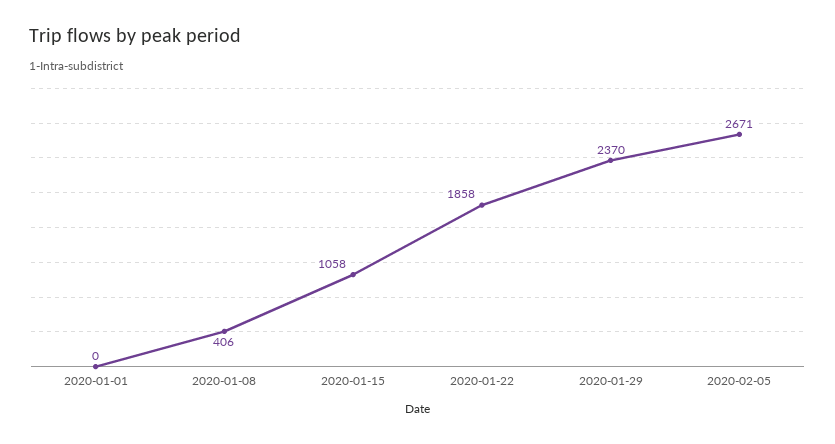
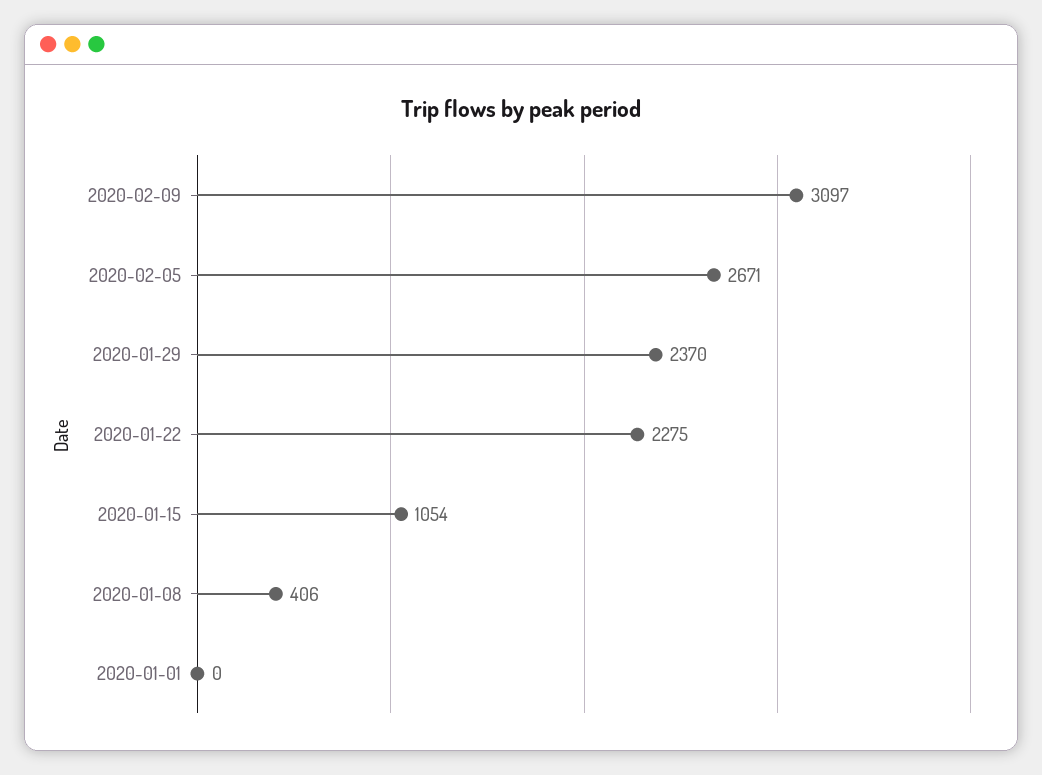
2020-01-15: 1058 -> 1054
2020-01-22: 1858 -> 2275
2020-02-09: none -> 3097

